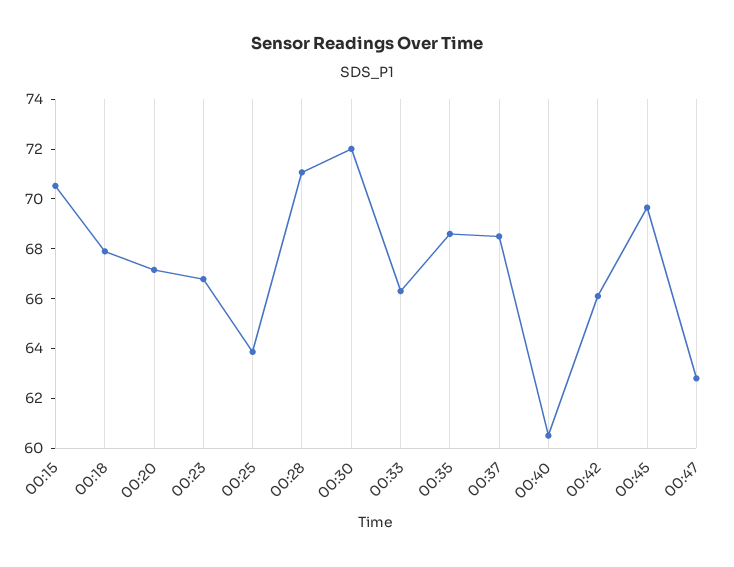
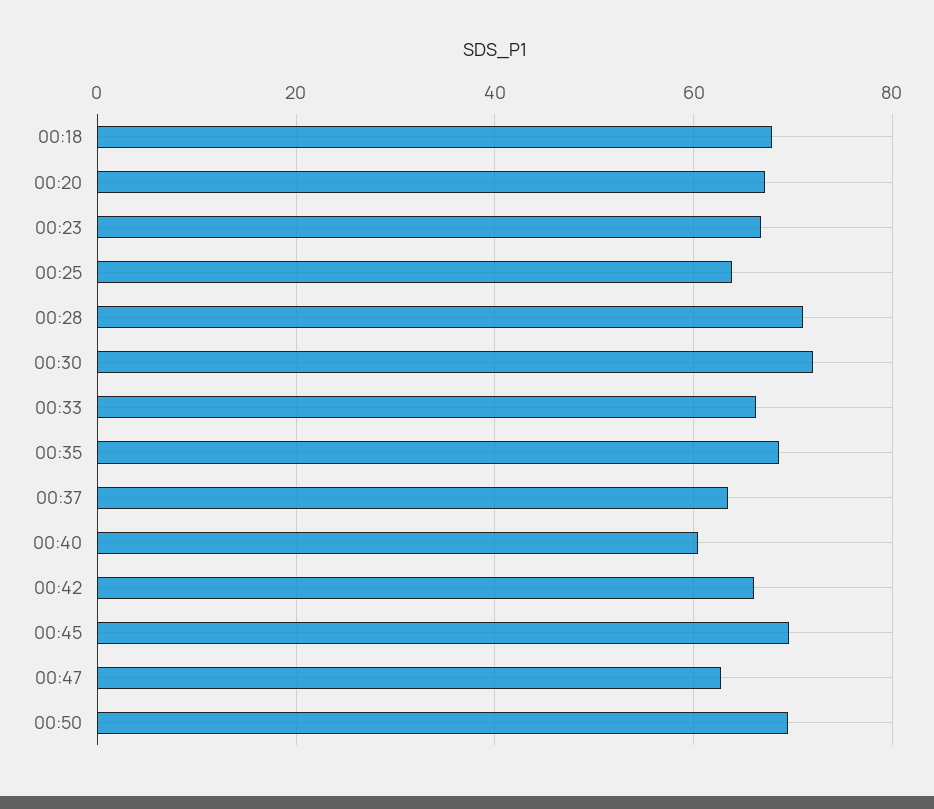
00:15: 70.5 -> none
00:37: 68.5 -> 64
00:50: none -> 70

